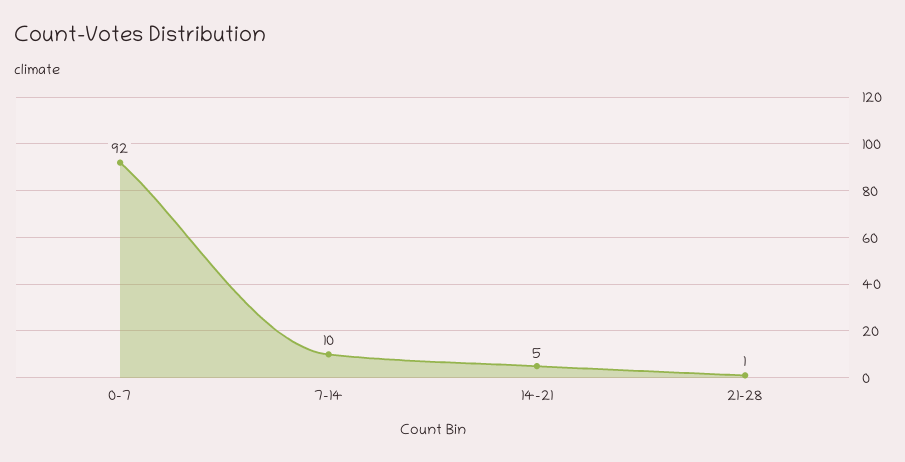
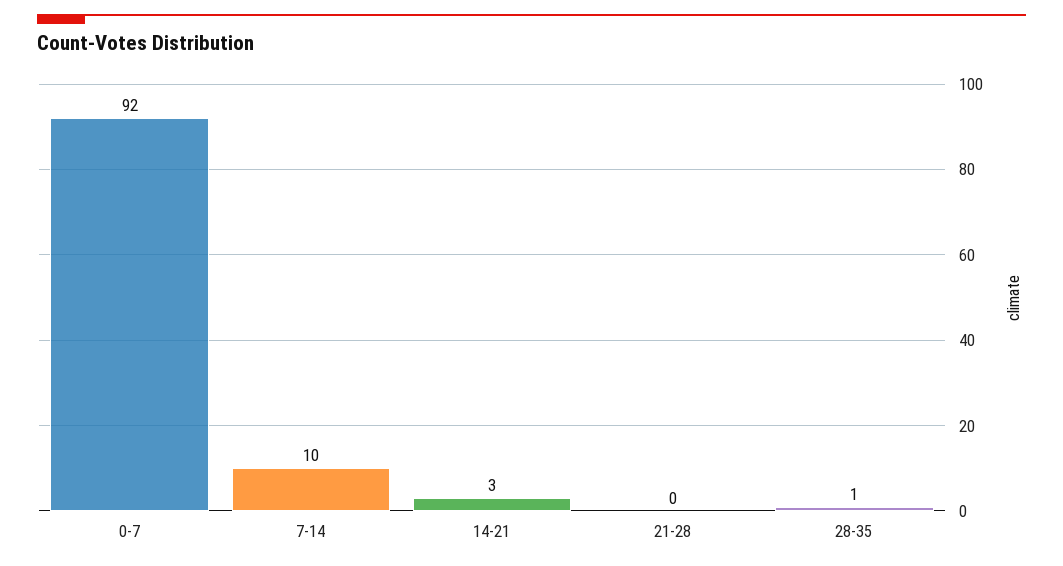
14-21: 5 -> 3
21-28: 1 -> 0
28-35: none -> 1

